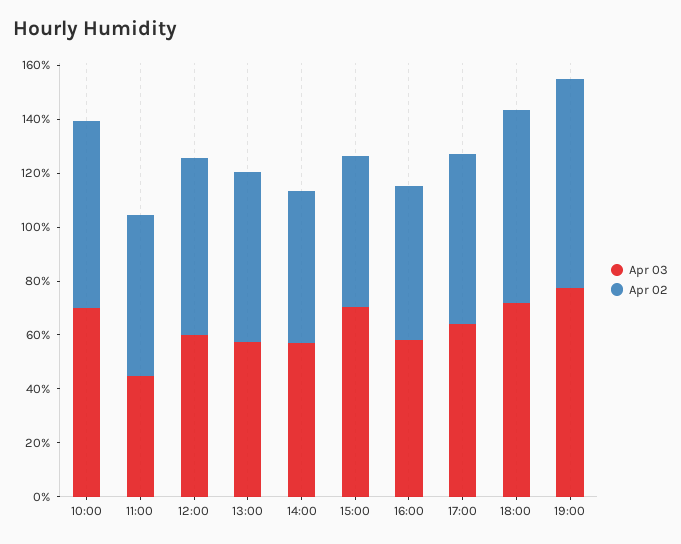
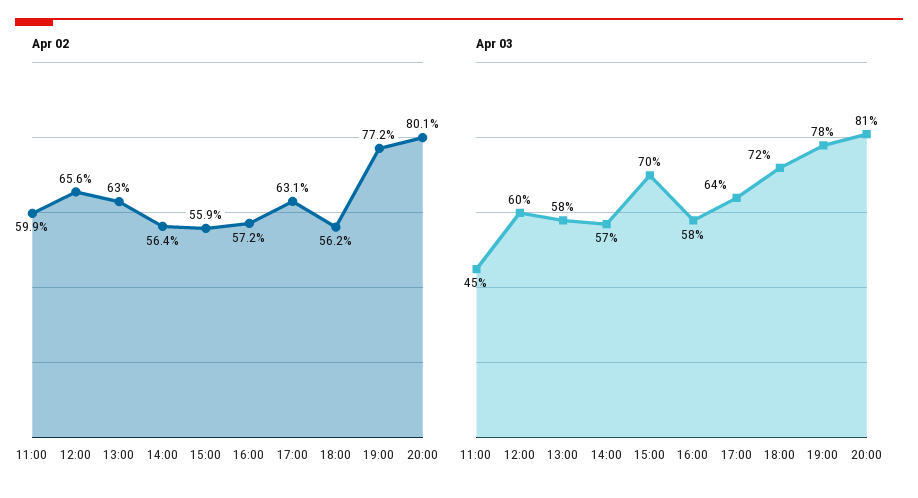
Apr 03, 10:00: 70 -> none
Apr 02, 10:00: 70 -> none
Apr 02, 18:00: 70 -> 56.2
Apr 02, 20:00: none -> 80.1
Apr 03, 20:00: none -> 81

